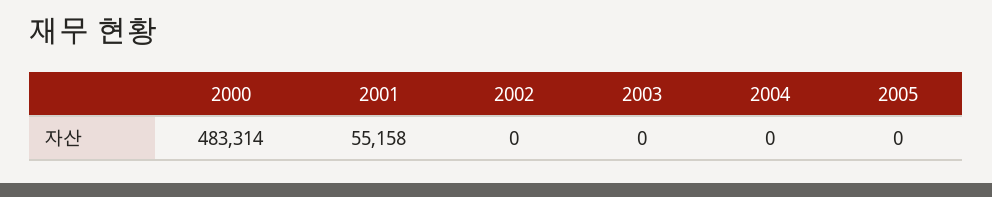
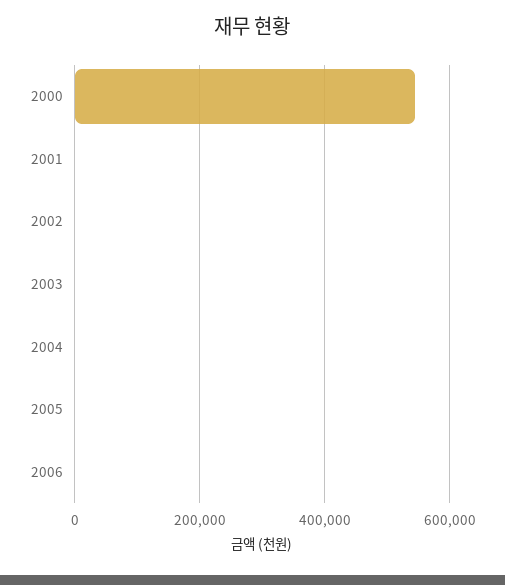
2000: 483314 -> 540000
2001: 55158 -> 0
2006: none -> 0

